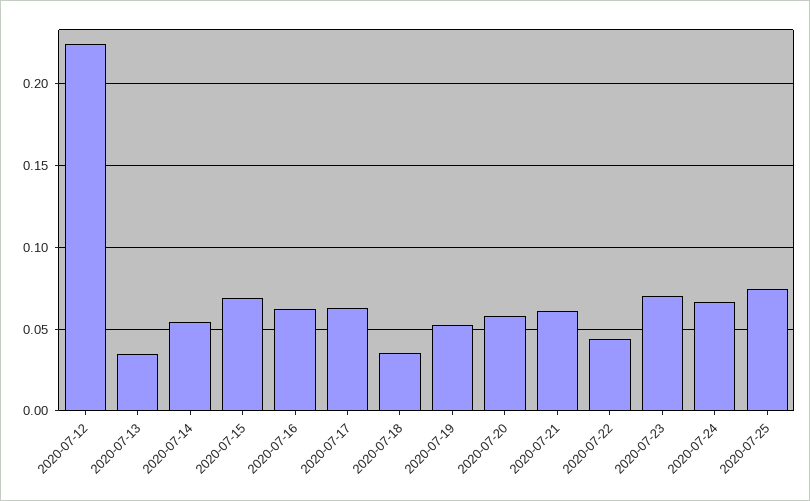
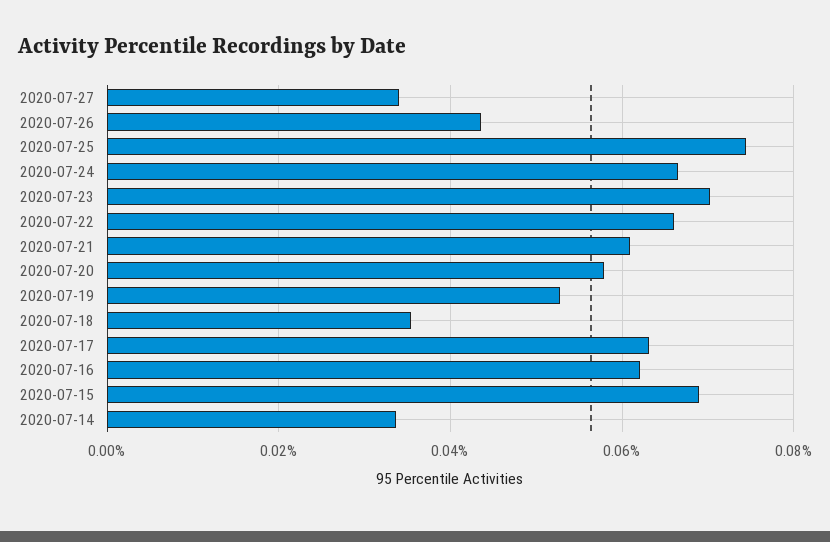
2020-07-12: 0.225 -> none
2020-07-13: 0.035 -> none
2020-07-14: 0.055 -> 0.034
2020-07-22: 0.045 -> 0.066
2020-07-27: none -> 0.034
2020-07-26: none -> 0.044

